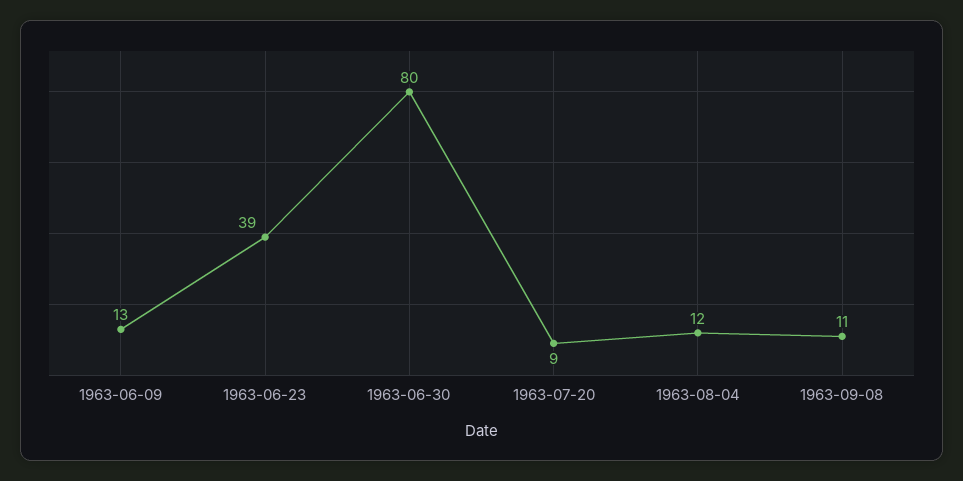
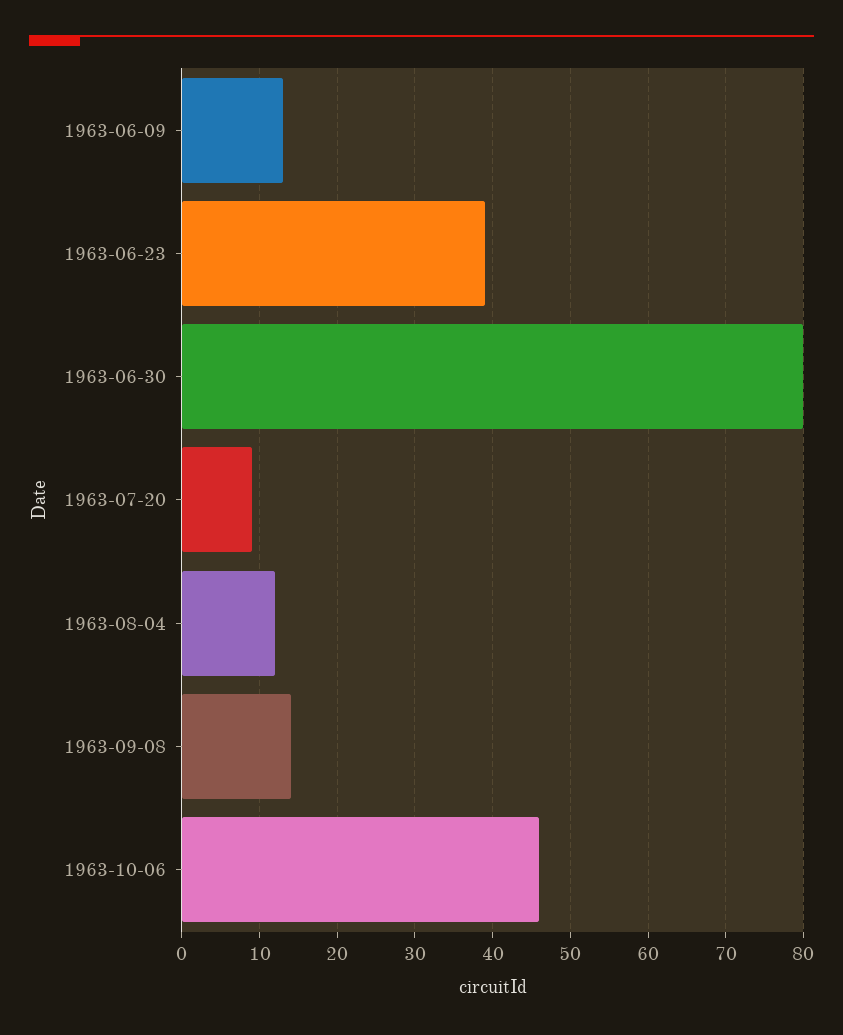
1963-09-08: 11 -> 14
1963-10-06: none -> 46

